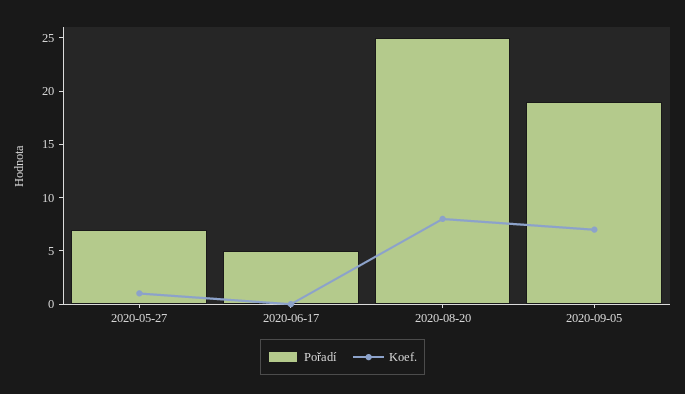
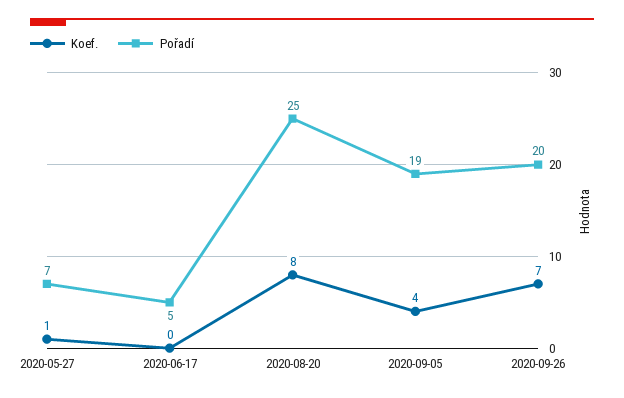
Koef., 2020-09-05: 7 -> 4
Koef., 2020-09-26: none -> 7
Pořadí, 2020-09-26: none -> 20

